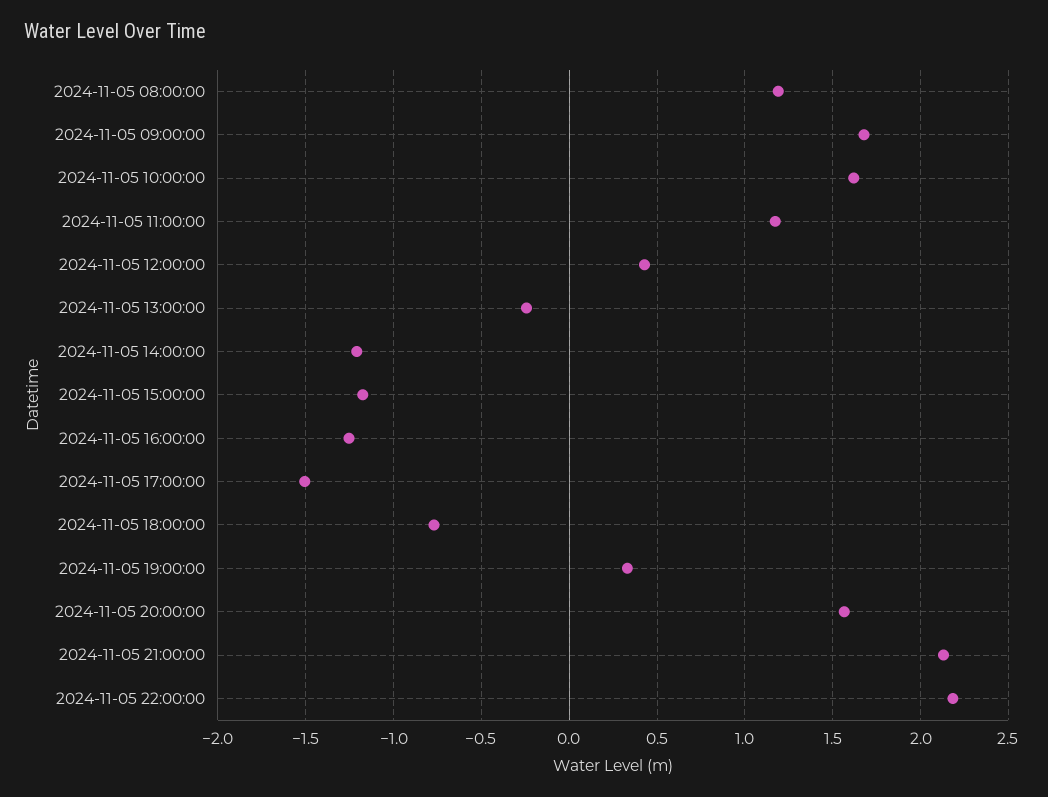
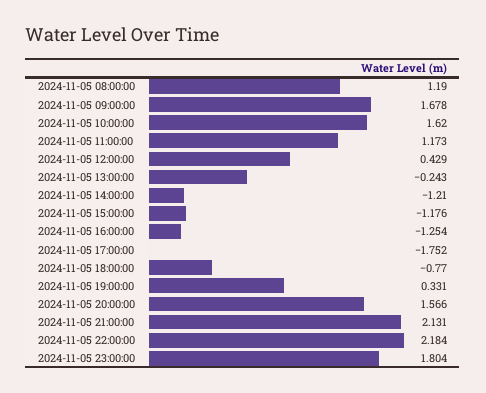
2024-11-05 17:00:00: -1.5 -> -1.752
2024-11-05 23:00:00: none -> 1.804

